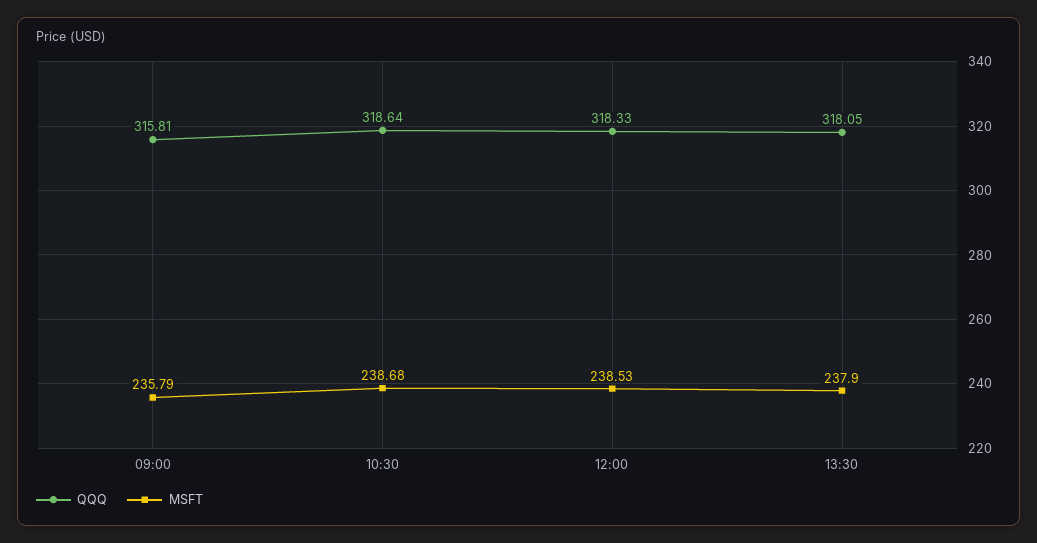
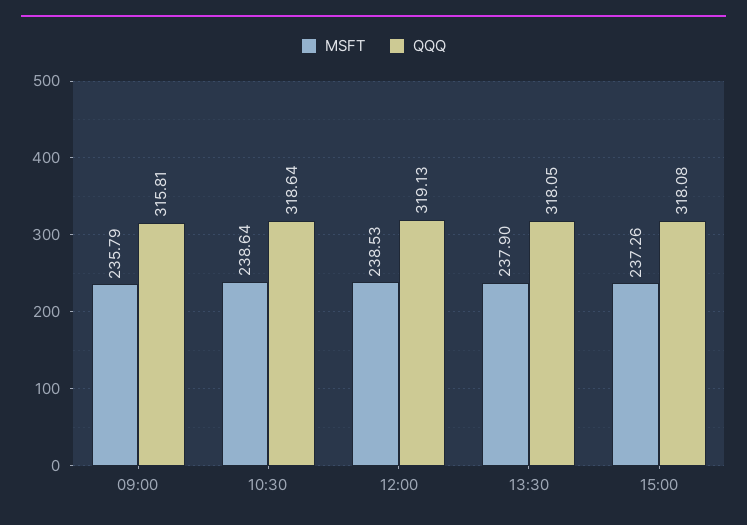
MSFT, 10:30: 238.68 -> 238.64
QQQ, 12:00: 318.33 -> 319.13
MSFT, 15:00: none -> 237.26
QQQ, 15:00: none -> 318.08

